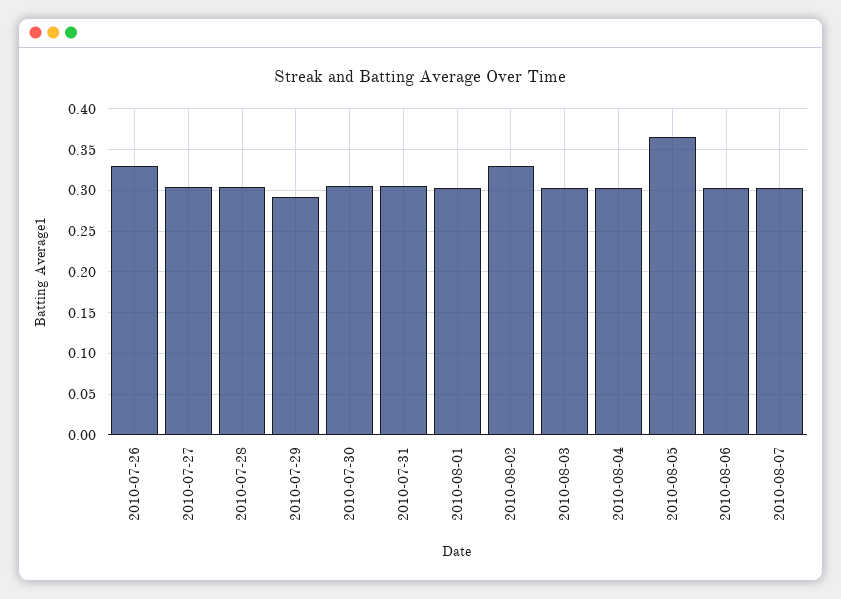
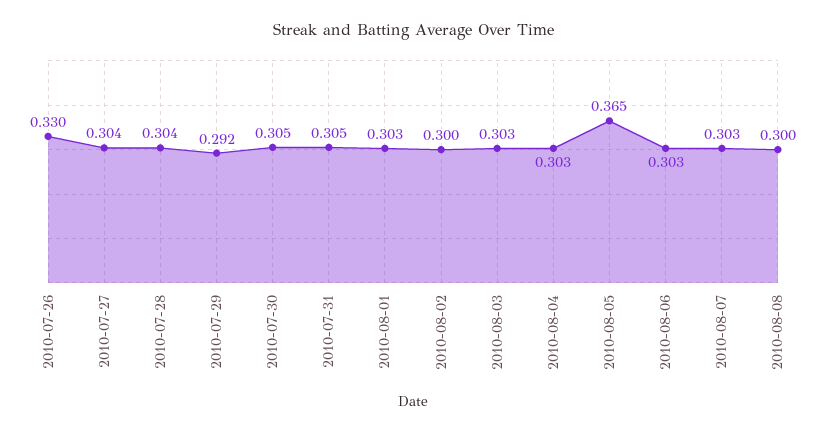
2010-08-02: 0.33 -> 0.3
2010-08-08: none -> 0.3

